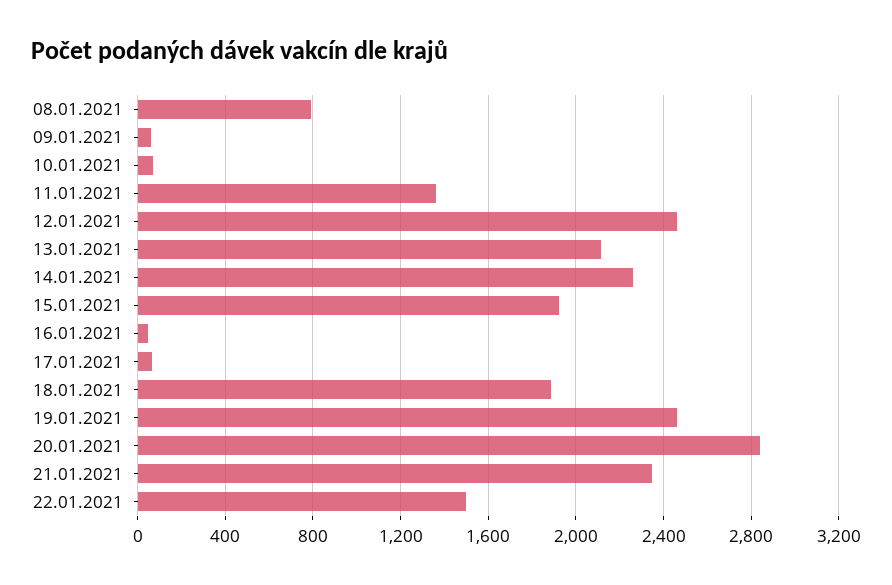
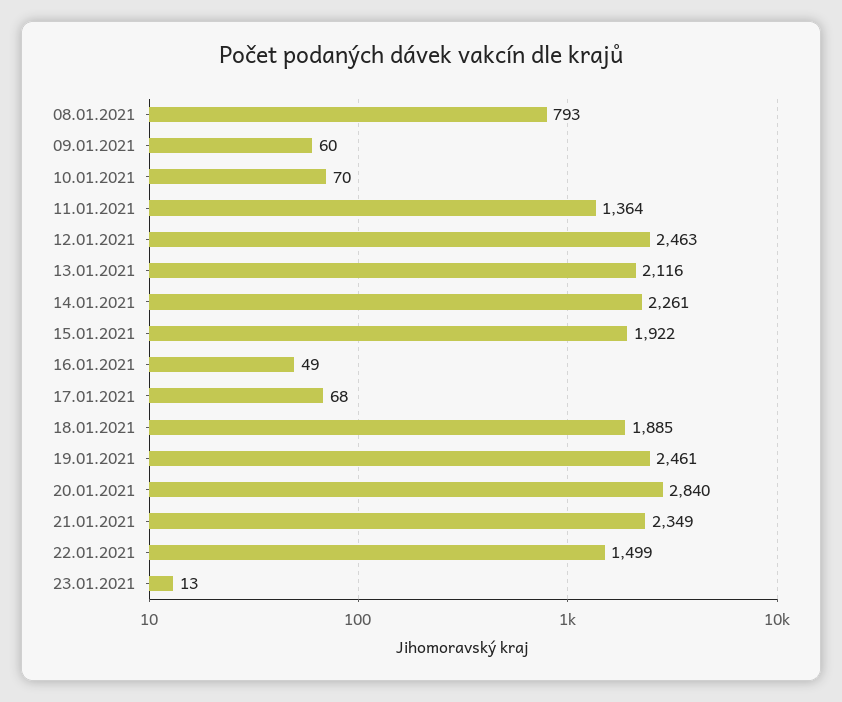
23.01.2021: none -> 13

